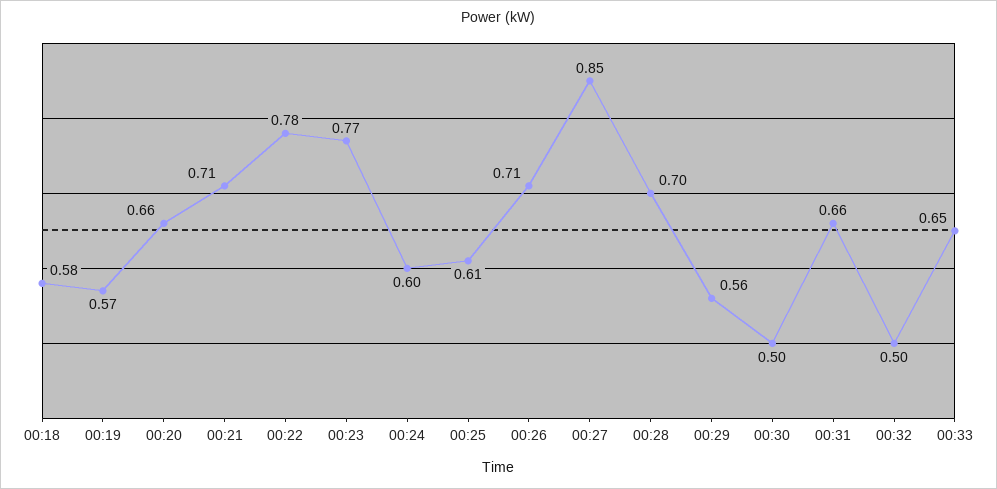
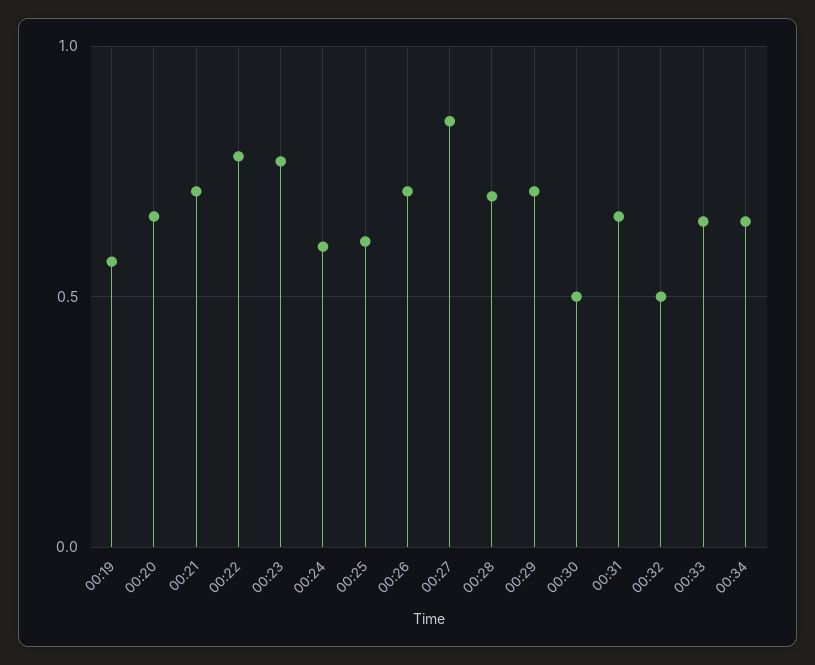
00:18: 0.58 -> none
00:29: 0.56 -> 0.7
00:34: none -> 0.65

